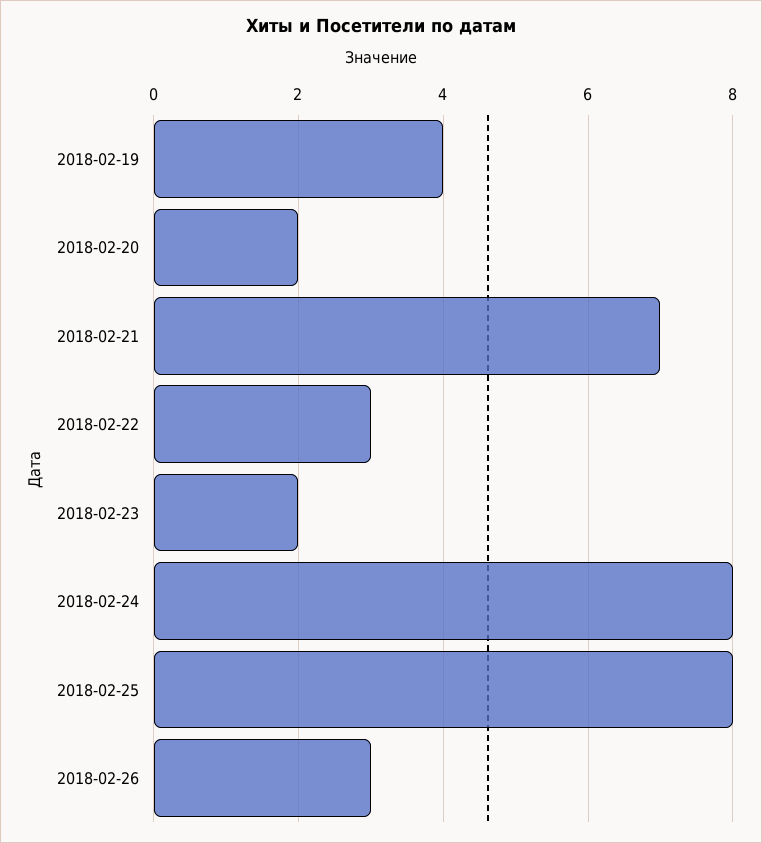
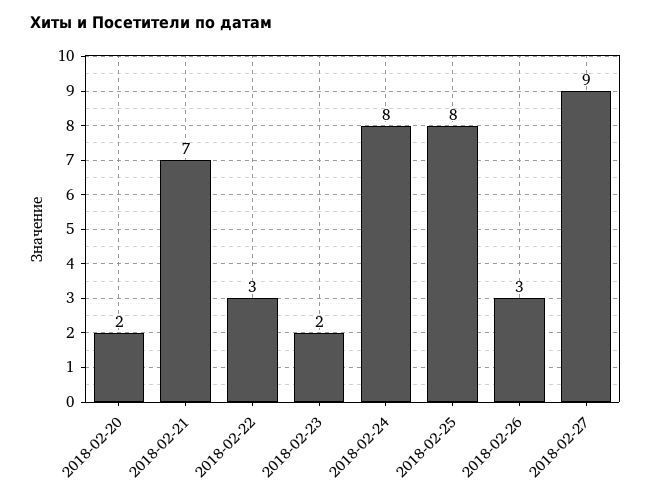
2018-02-19: 4 -> none
2018-02-27: none -> 9

